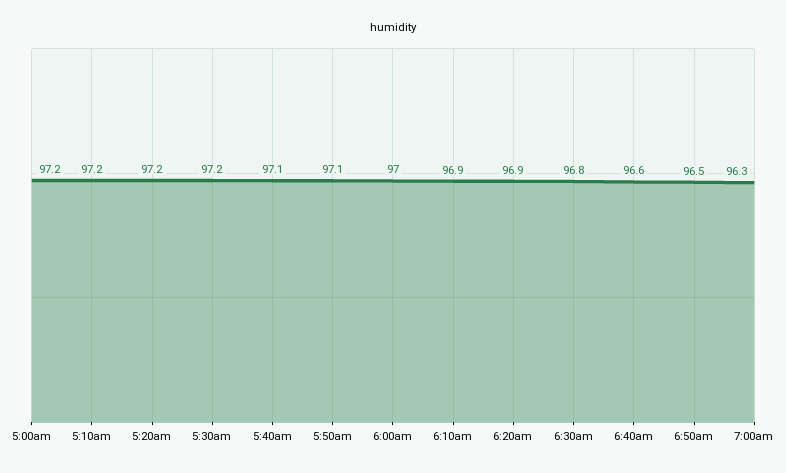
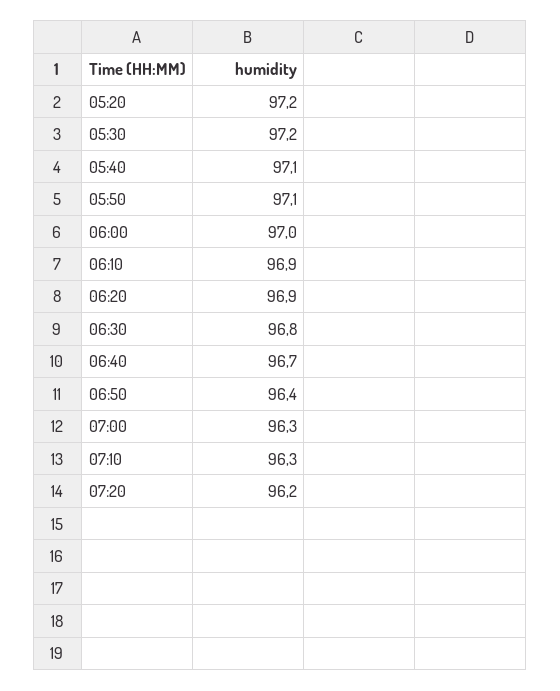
5:00am: 97.2 -> none
5:10am: 97.2 -> none
6:40am: 96.6 -> 96.7
6:50am: 96.5 -> 96.4
07:10: none -> 96.3
07:20: none -> 96.2

